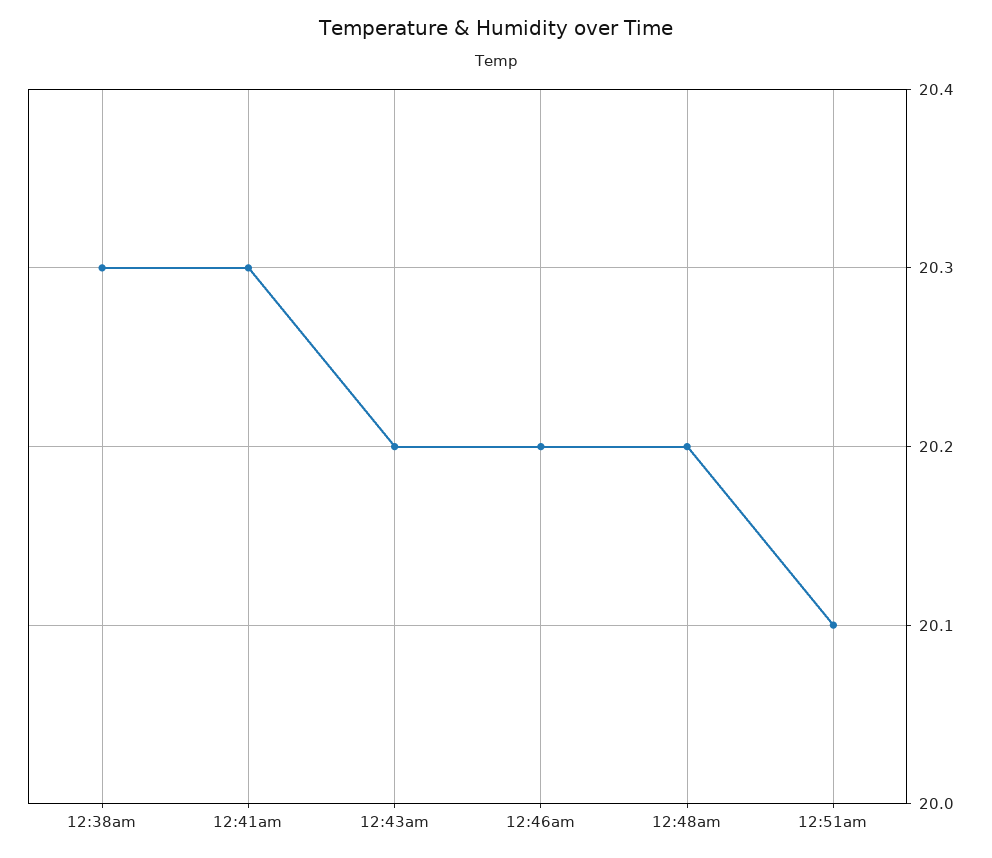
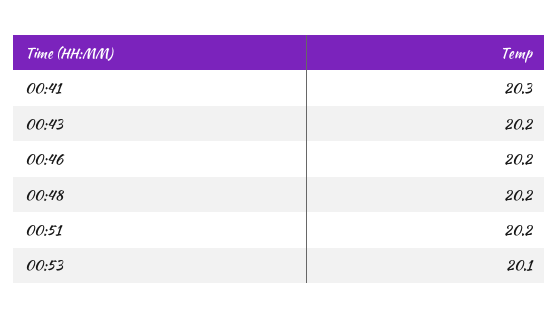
12:38am: 20.3 -> none
12:51am: 20.1 -> 20.2
00:53: none -> 20.1

